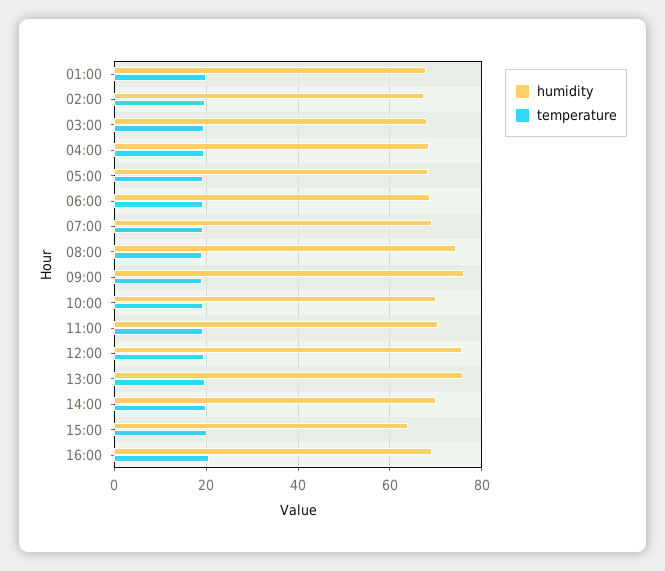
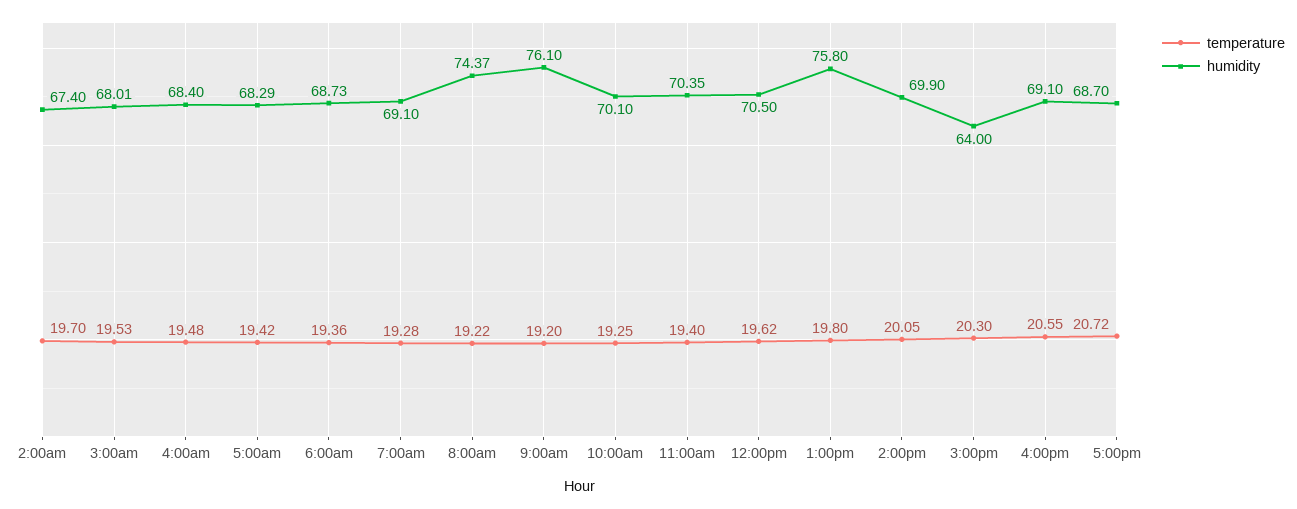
humidity, 01:00: 68 -> none
temperature, 01:00: 20 -> none
humidity, 12:00: 76 -> 70.5
temperature, 5:00pm: none -> 20.72
humidity, 5:00pm: none -> 68.7

